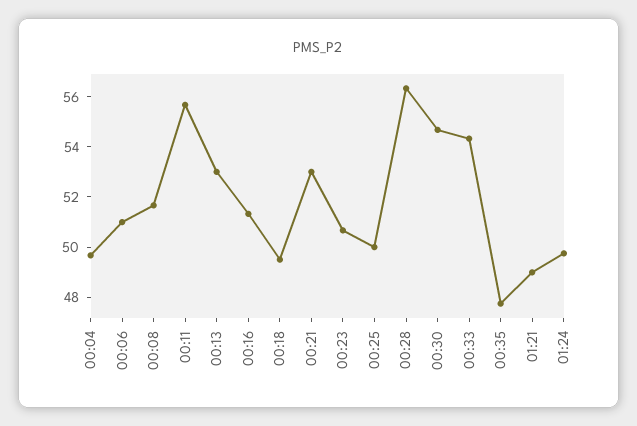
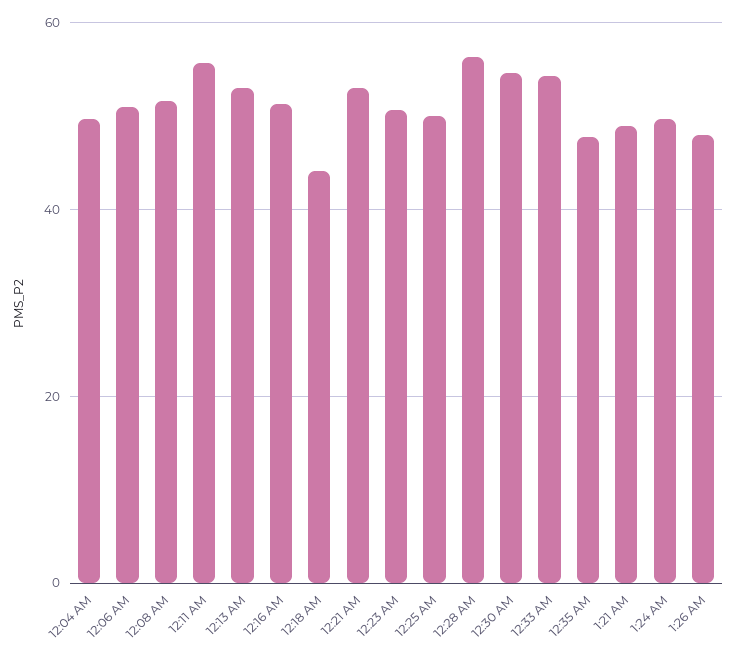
00:18: 49.5 -> 44
1:26 AM: none -> 48

